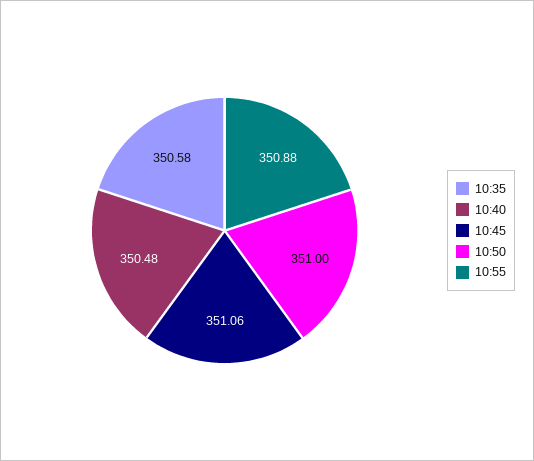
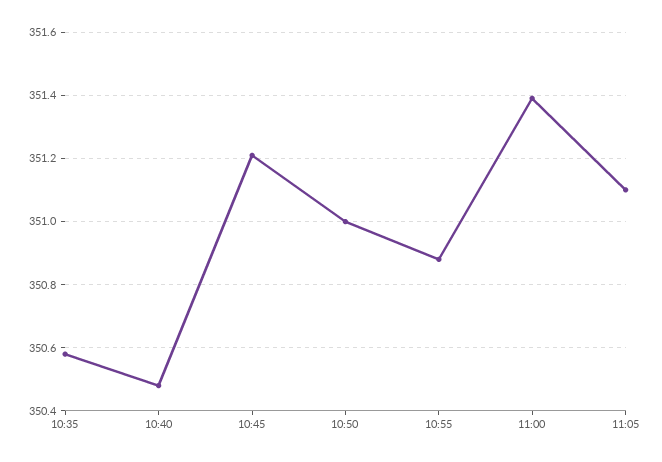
10:45: 351.06 -> 351.2
11:00: none -> 351.4
11:05: none -> 351.1

